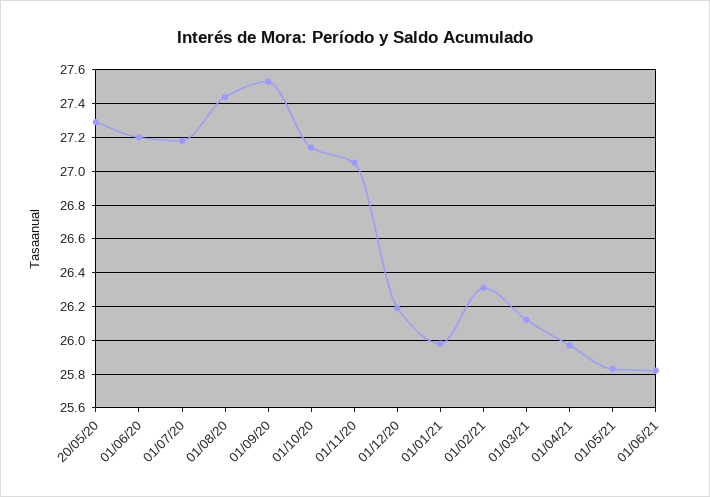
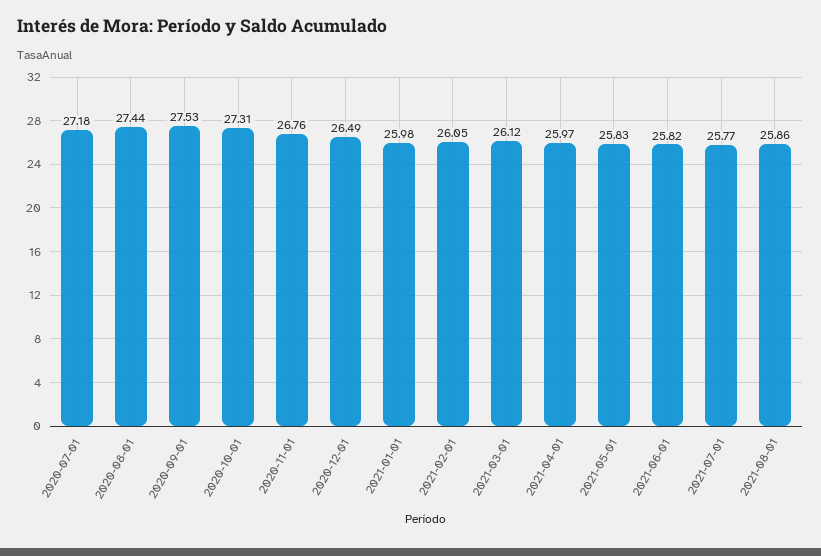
20/05/20: 27.3 -> none
01/06/20: 27.2 -> none
01/10/20: 27.15 -> 27.31
01/11/20: 27.05 -> 26.76
01/12/20: 26.2 -> 26.49
01/02/21: 26.3 -> 26.05
2021-07-01: none -> 25.77
2021-08-01: none -> 25.86

